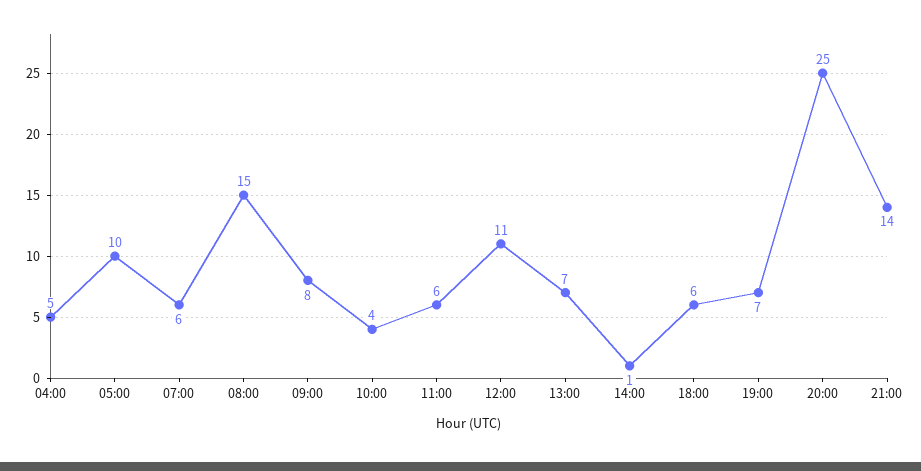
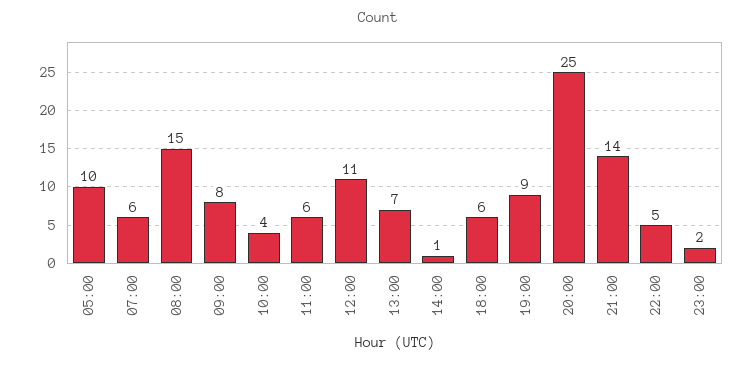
04:00: 5 -> none
19:00: 7 -> 9
22:00: none -> 5
23:00: none -> 2

